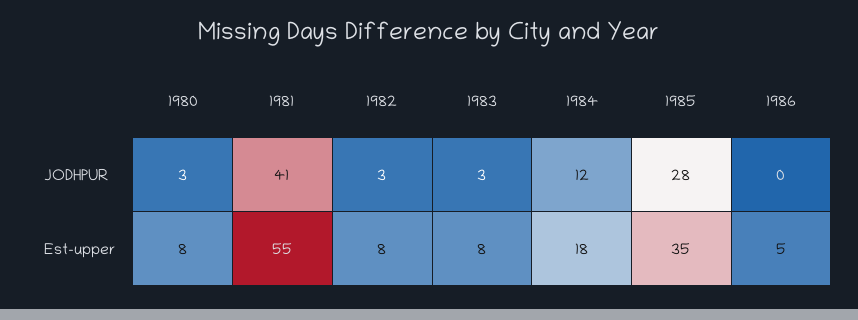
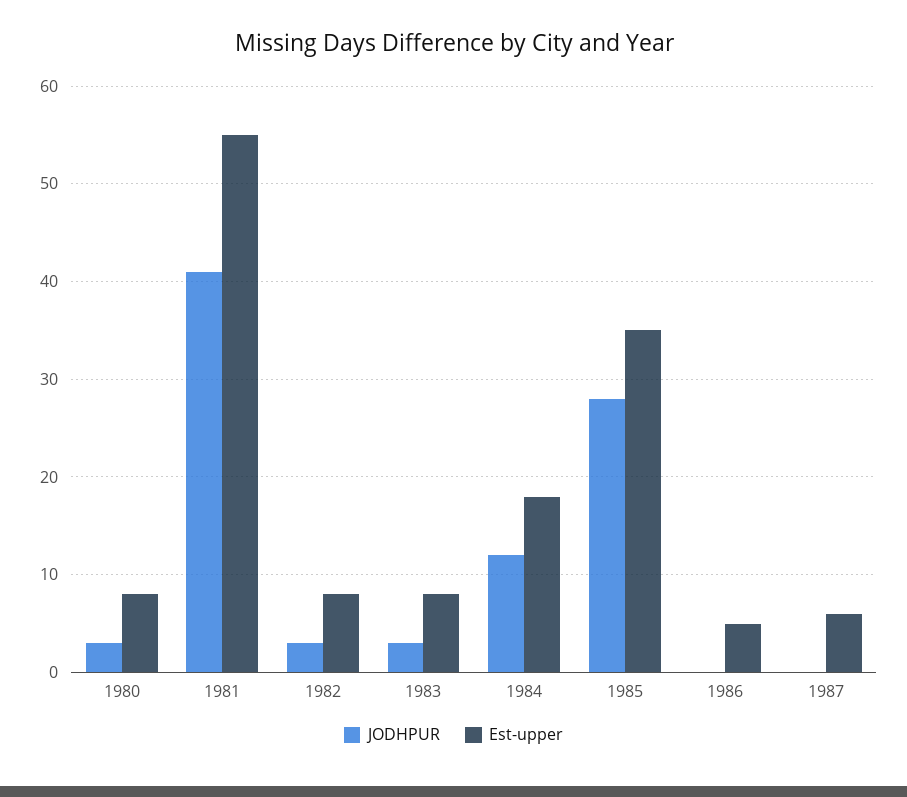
JODHPUR, 1987: none -> 0
Est-upper, 1987: none -> 6

